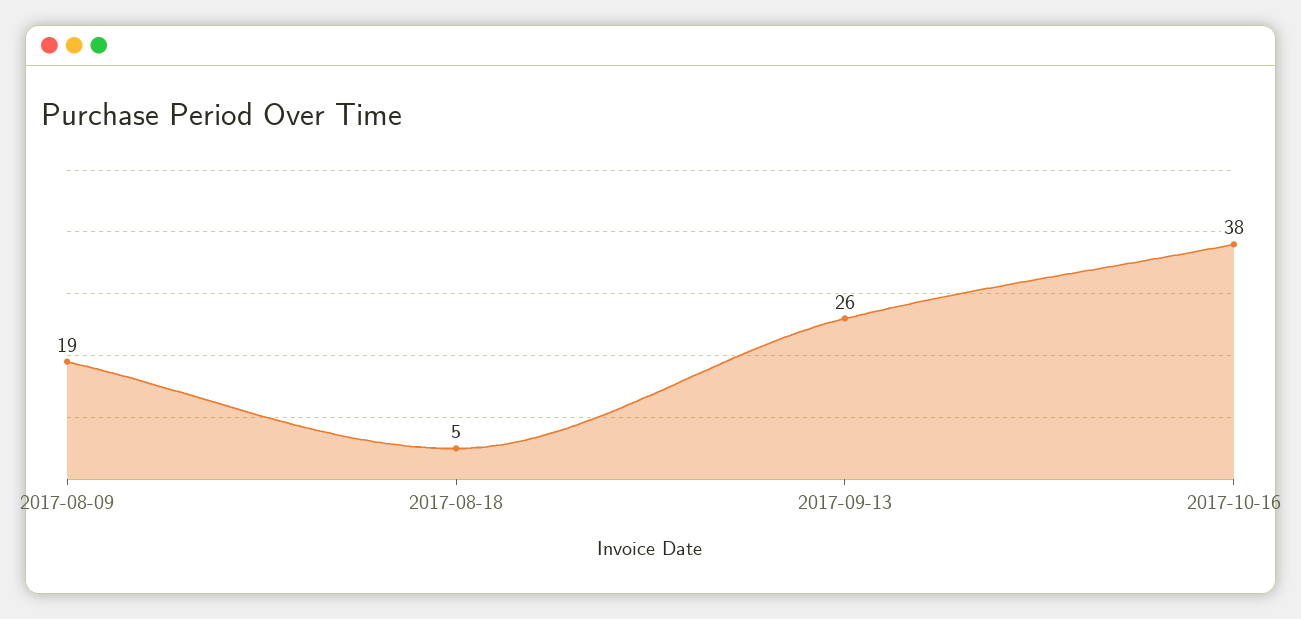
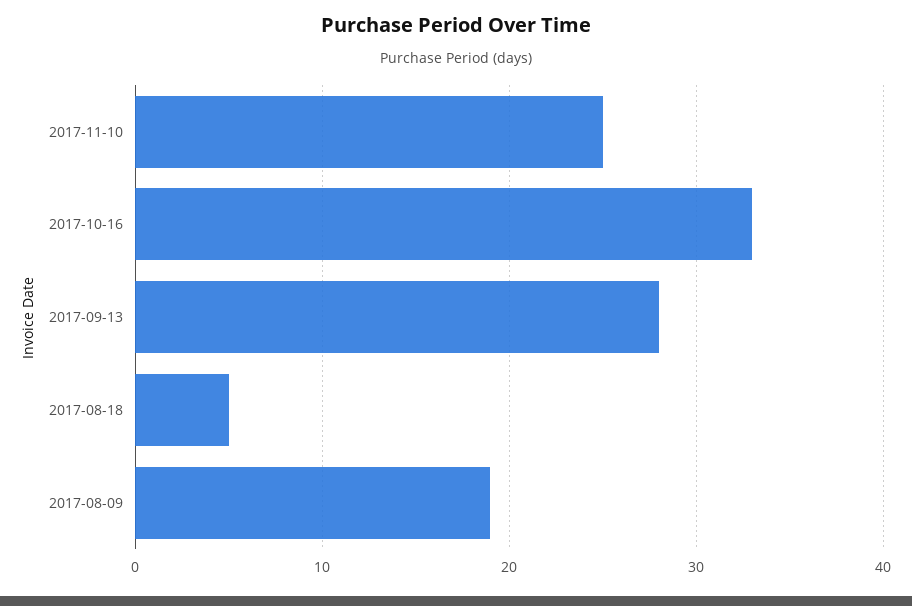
2017-09-13: 26 -> 28
2017-10-16: 38 -> 33
2017-11-10: none -> 25

